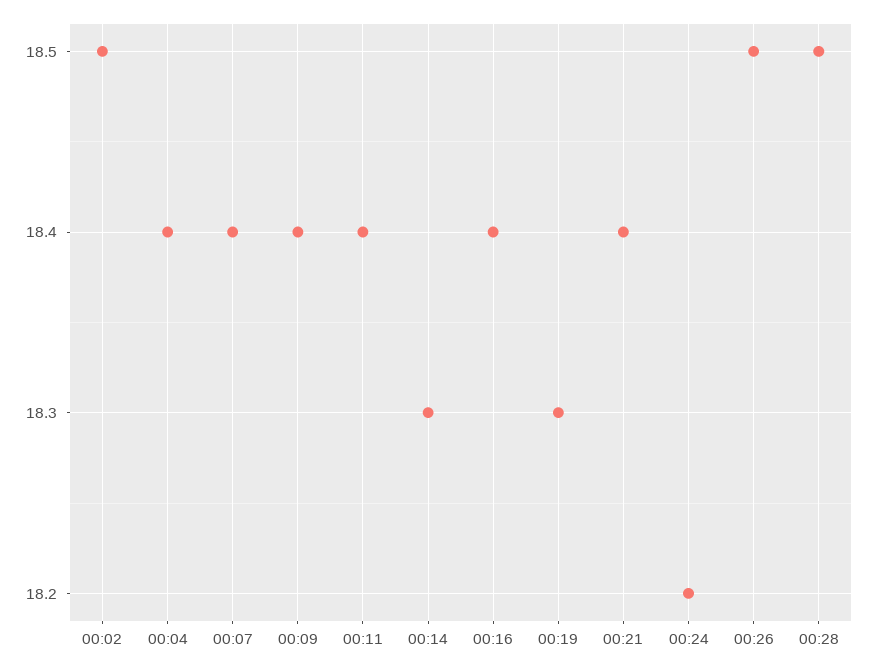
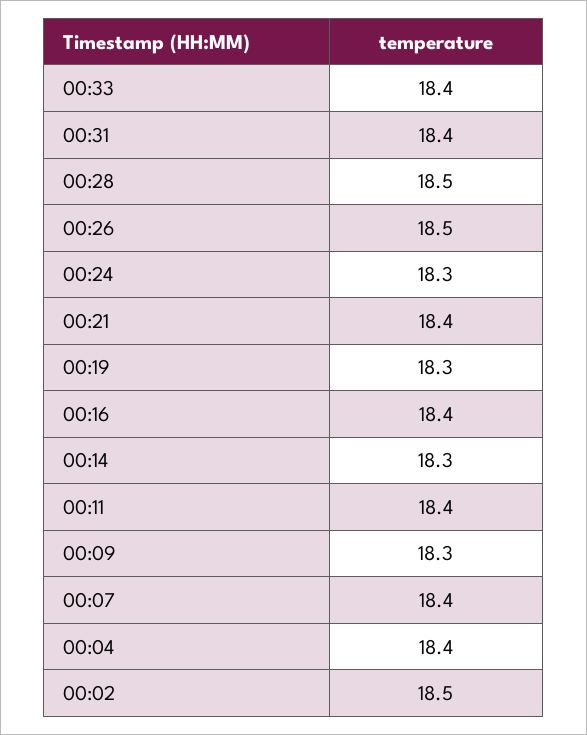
00:09: 18.4 -> 18.3
00:24: 18.2 -> 18.3
00:33: none -> 18.4
00:31: none -> 18.4

